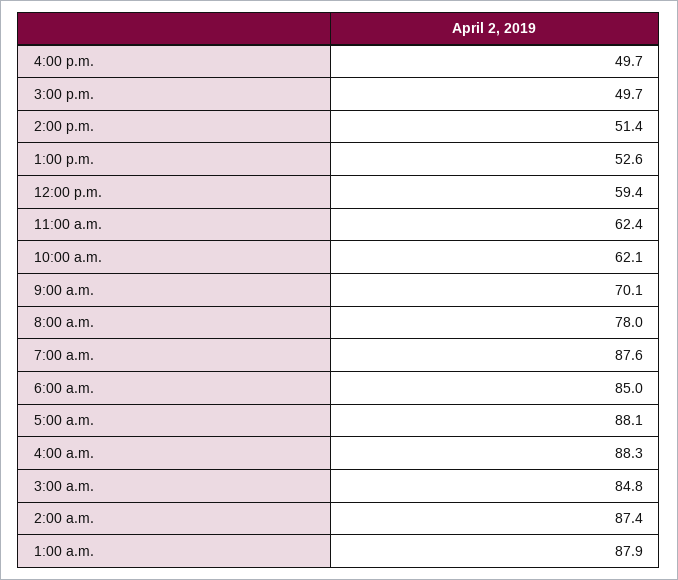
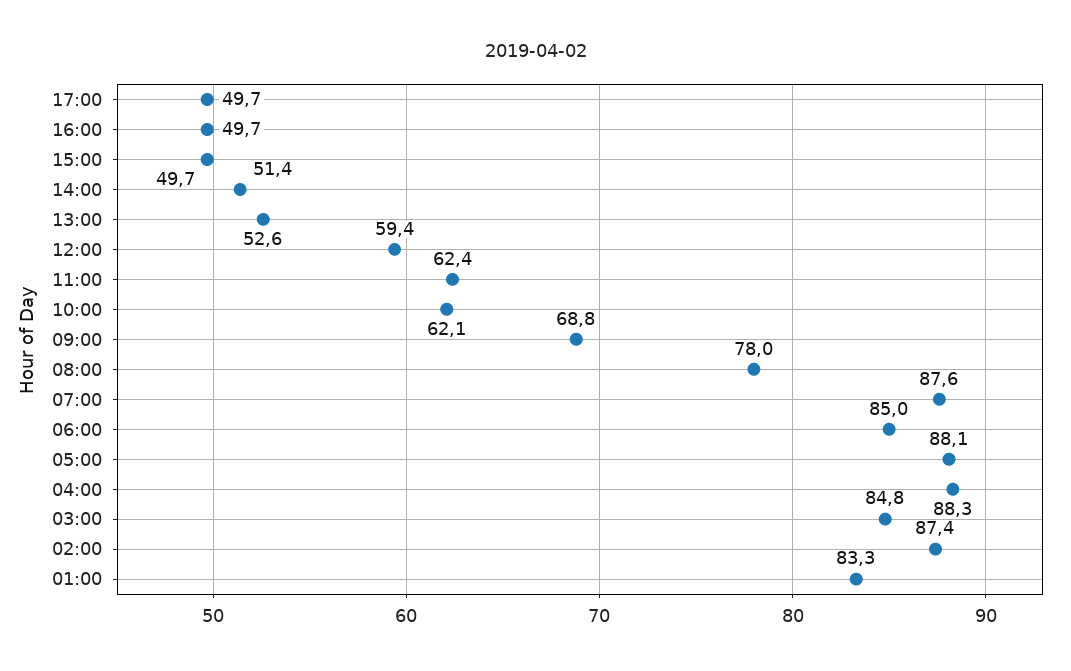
9:00 a.m.: 70.1 -> 68.8
1:00 a.m.: 87.9 -> 83.3
17:00: none -> 49.7

